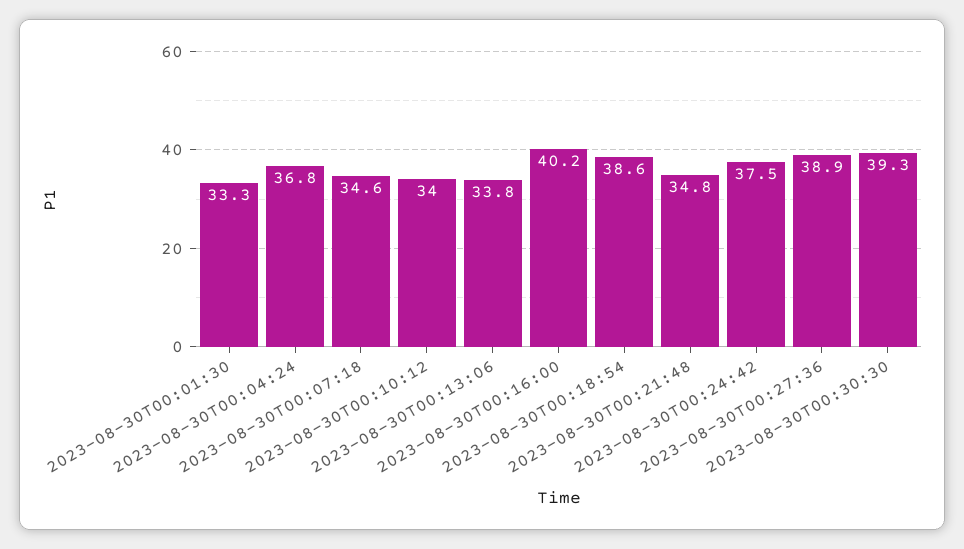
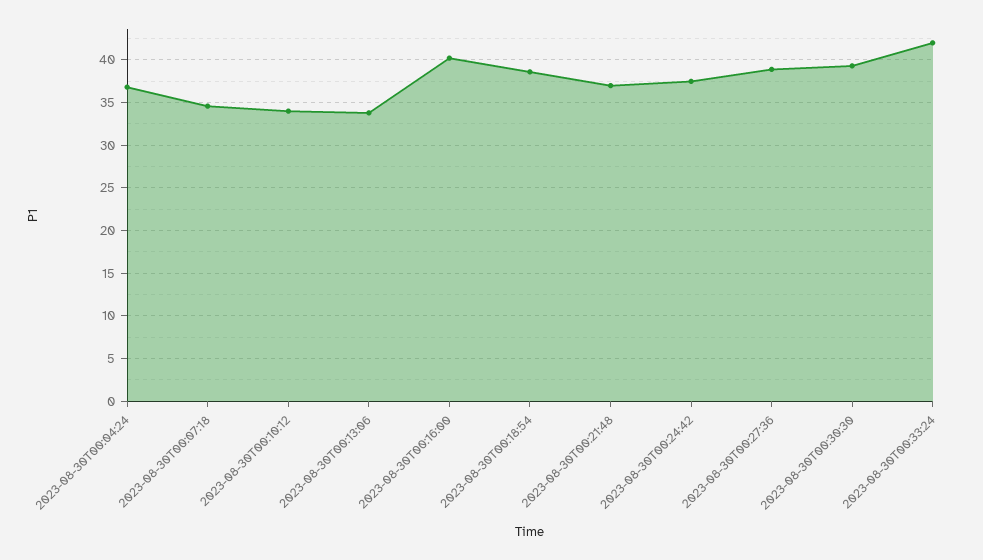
2023-08-30T00:01:30: 33.3 -> none
2023-08-30T00:21:48: 34.8 -> 37
2023-08-30T00:33:24: none -> 42

